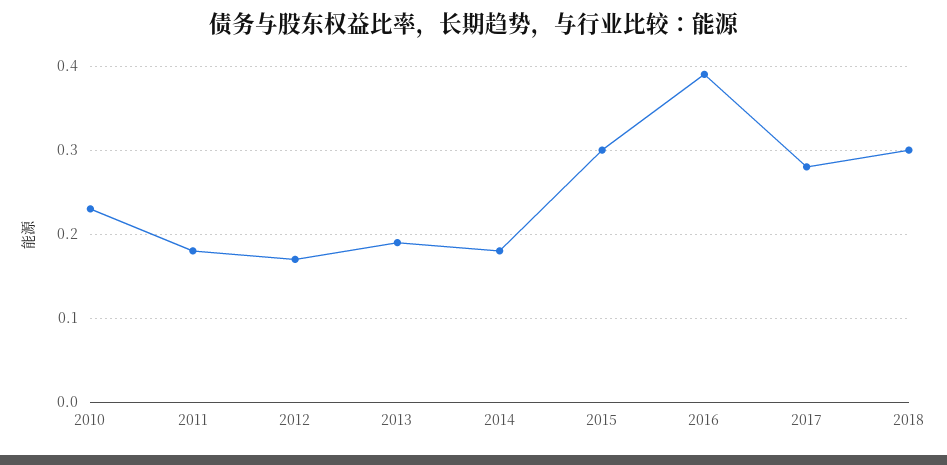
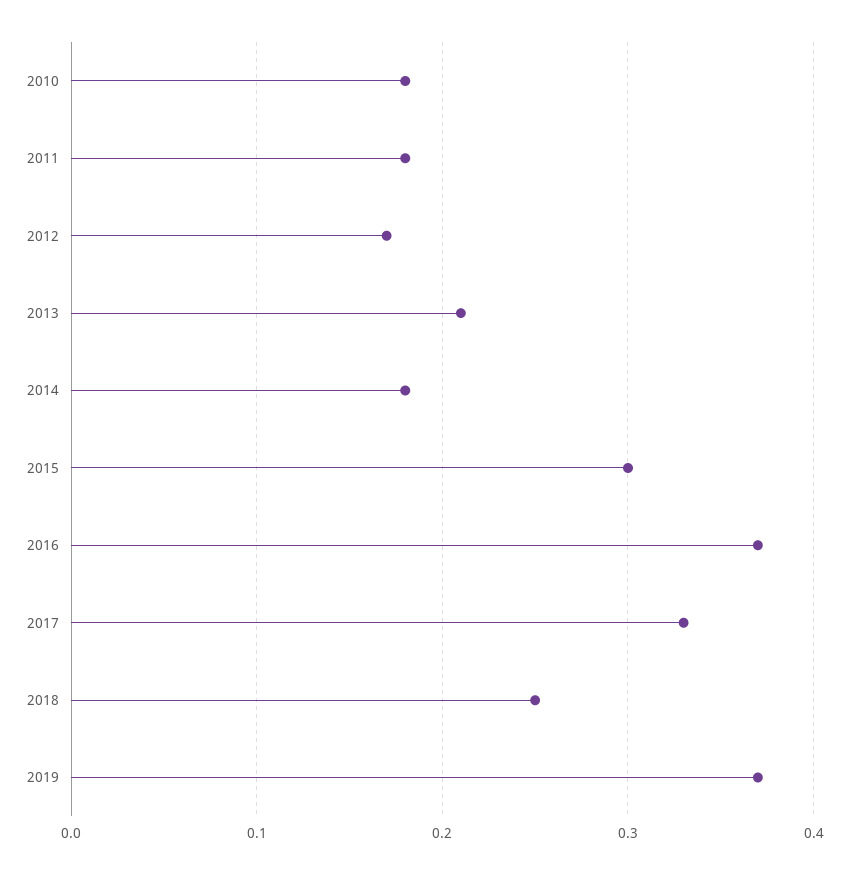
2010: 0.23 -> 0.18
2013: 0.19 -> 0.21
2016: 0.39 -> 0.37
2017: 0.28 -> 0.33
2018: 0.3 -> 0.25
2019: none -> 0.37

